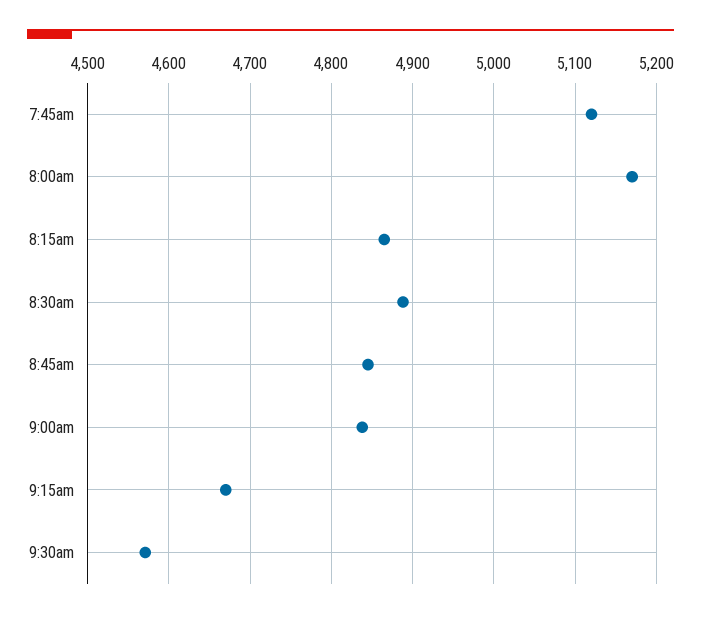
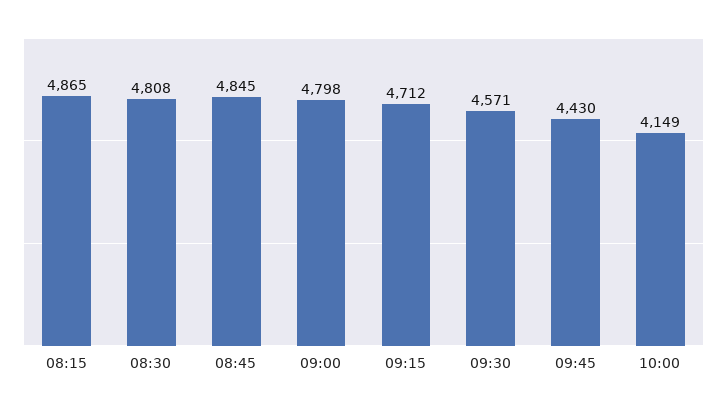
7:45am: 5120 -> none
8:00am: 5170 -> none
8:30am: 4890 -> 4808
9:00am: 4840 -> 4798
9:15am: 4670 -> 4712
09:45: none -> 4430
10:00: none -> 4149

